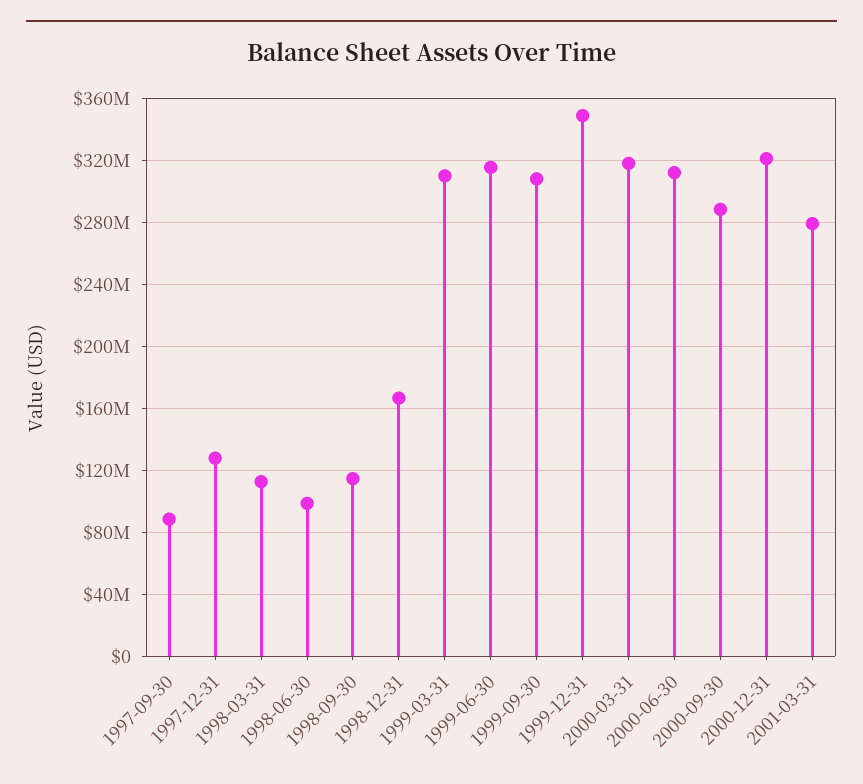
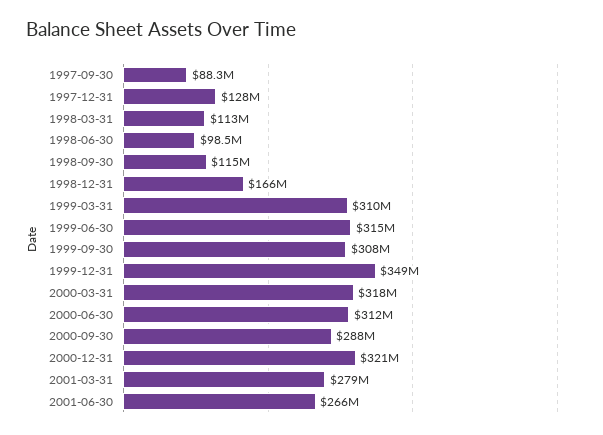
2001-06-30: none -> 266000000

